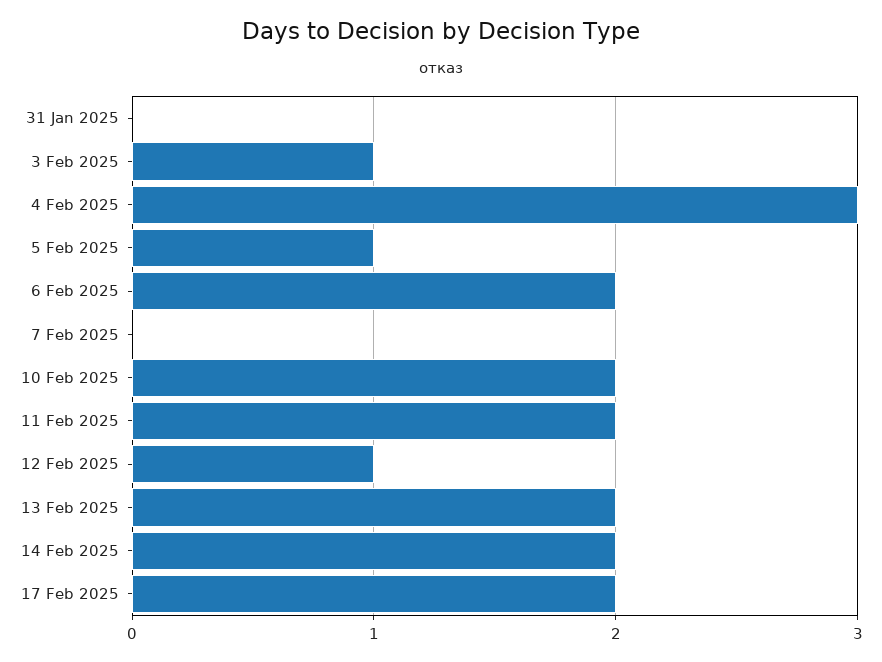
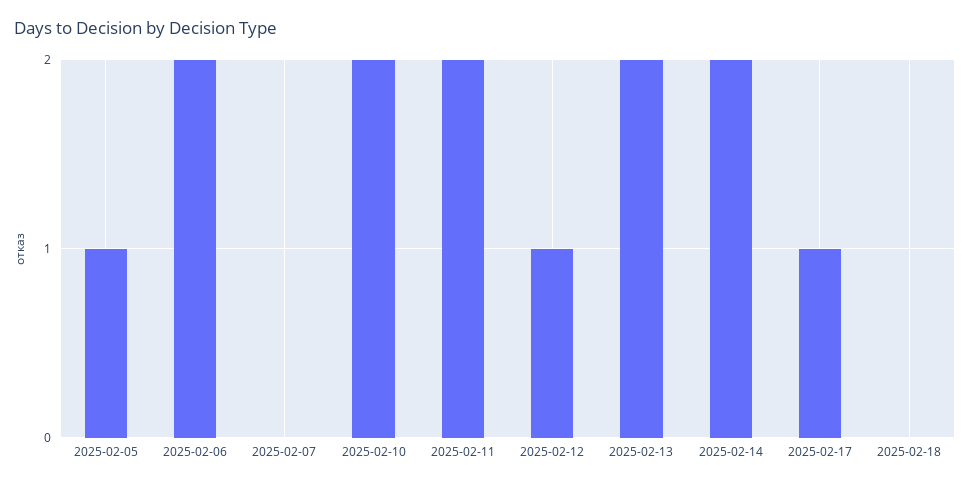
31 Jan 2025: 0 -> none
3 Feb 2025: 1 -> none
4 Feb 2025: 3 -> none
17 Feb 2025: 2 -> 1
2025-02-18: none -> 0

